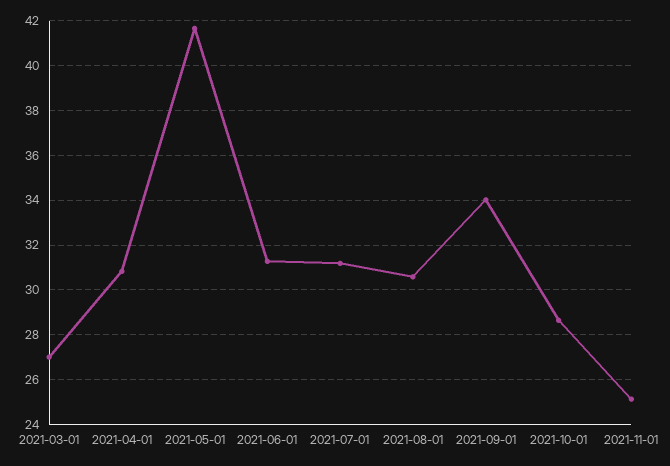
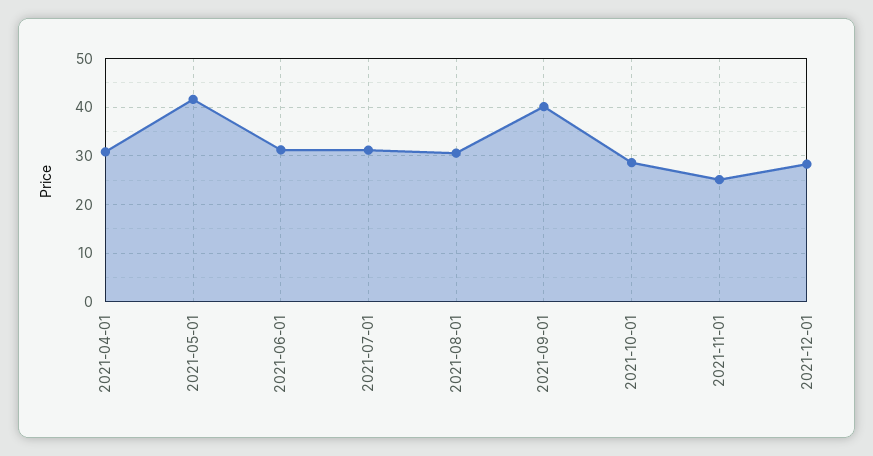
2021-03-01: 27 -> none
2021-09-01: 34 -> 40
2021-12-01: none -> 28

